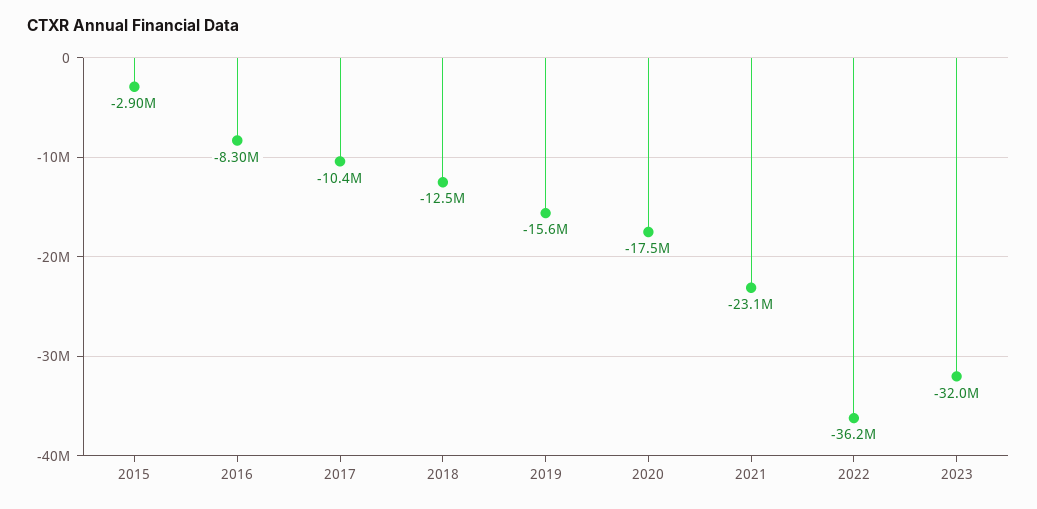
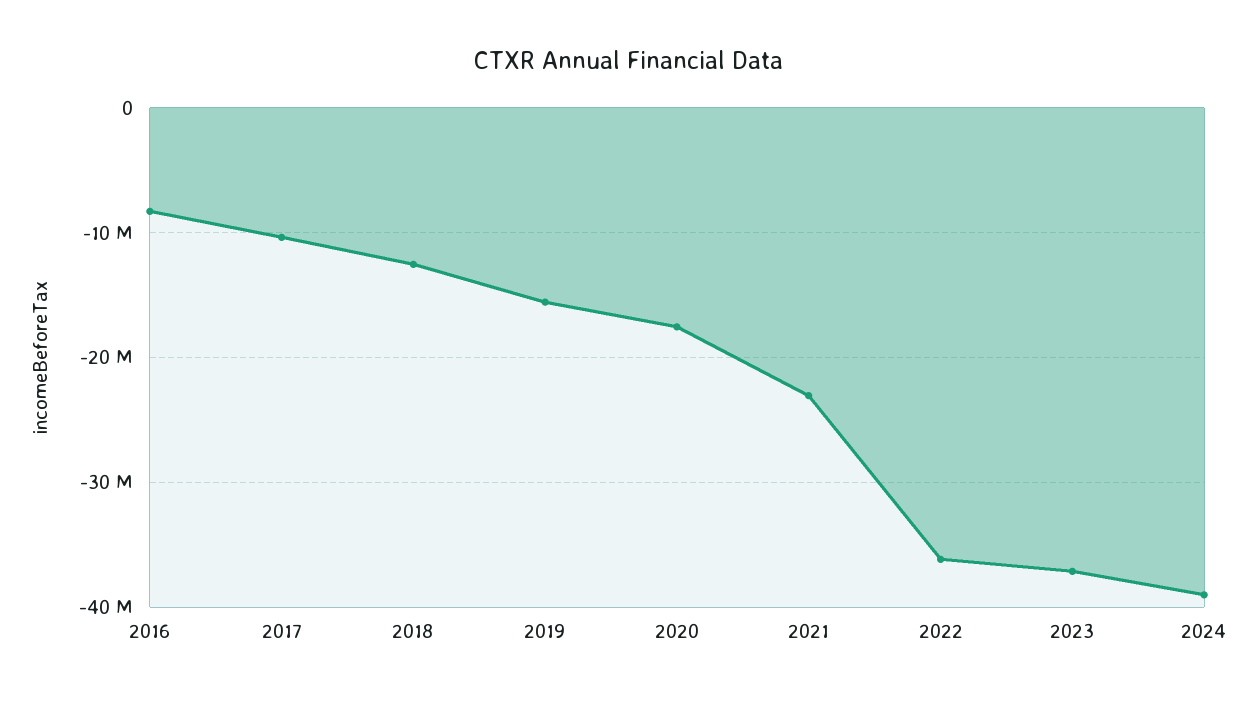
2015: -2900000 -> none
2023: -32000000 -> -37000000
2024: none -> -39000000

